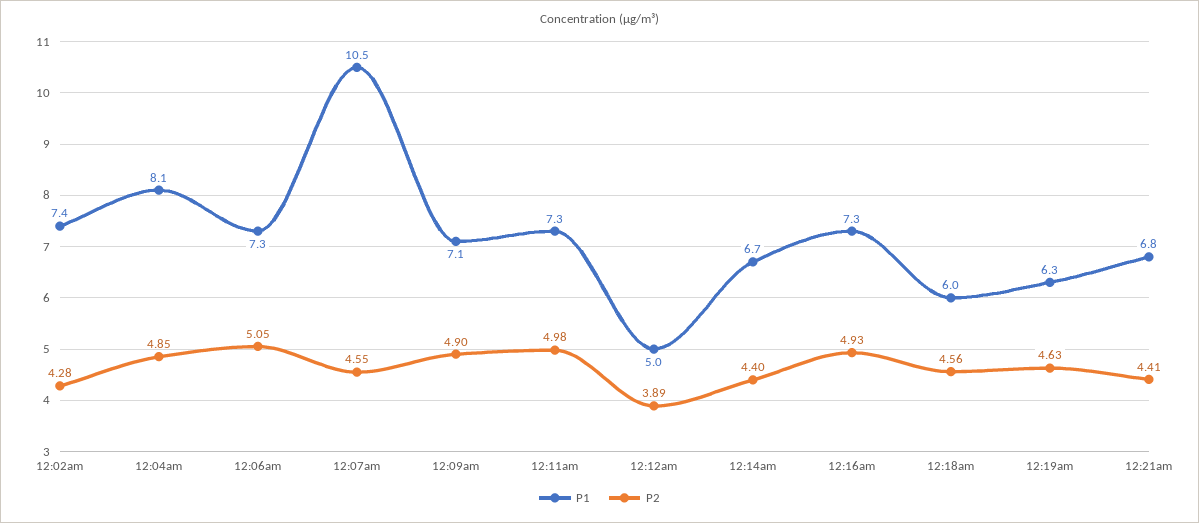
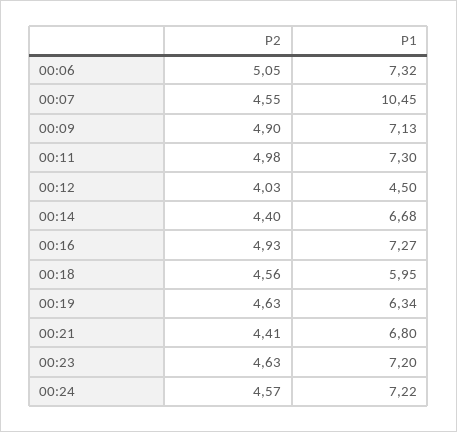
P1, 12:02am: 7.4 -> none
P2, 12:02am: 4.28 -> none
P1, 12:04am: 8.1 -> none
P2, 12:04am: 4.85 -> none
P1, 12:12am: 5 -> 4.5
P2, 12:12am: 3.89 -> 4.03
P2, 00:23: none -> 4.63
P1, 00:23: none -> 7.2
P2, 00:24: none -> 4.57
P1, 00:24: none -> 7.22

